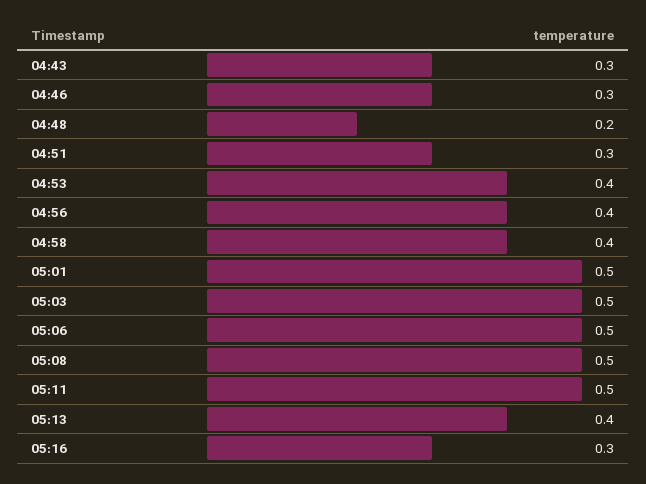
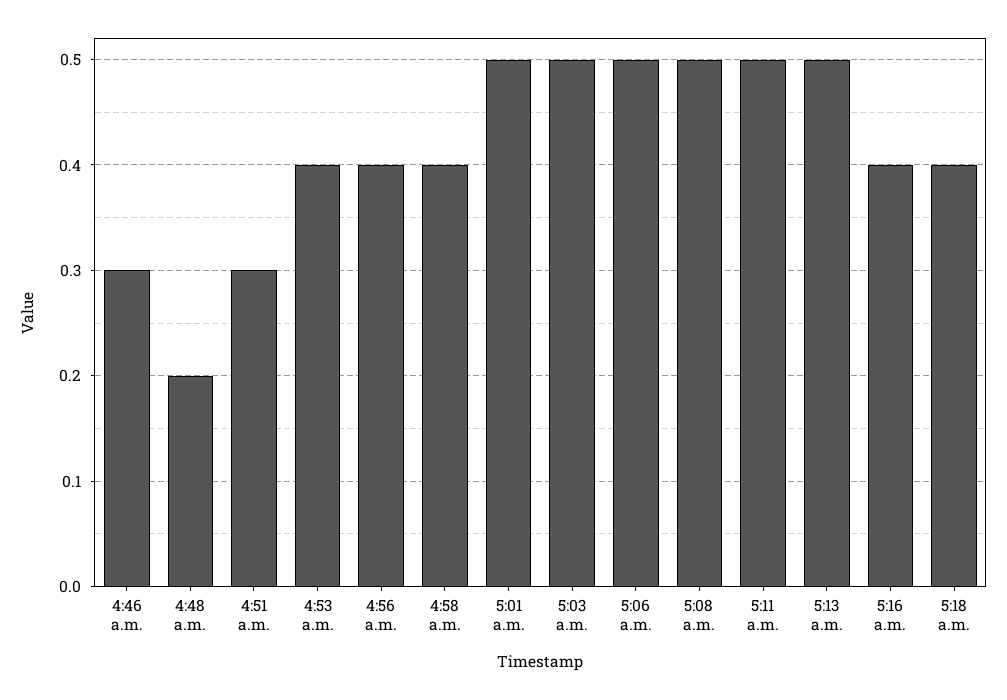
04:43: 0.3 -> none
05:13: 0.4 -> 0.5
05:16: 0.3 -> 0.4
5:18 a.m.: none -> 0.4

